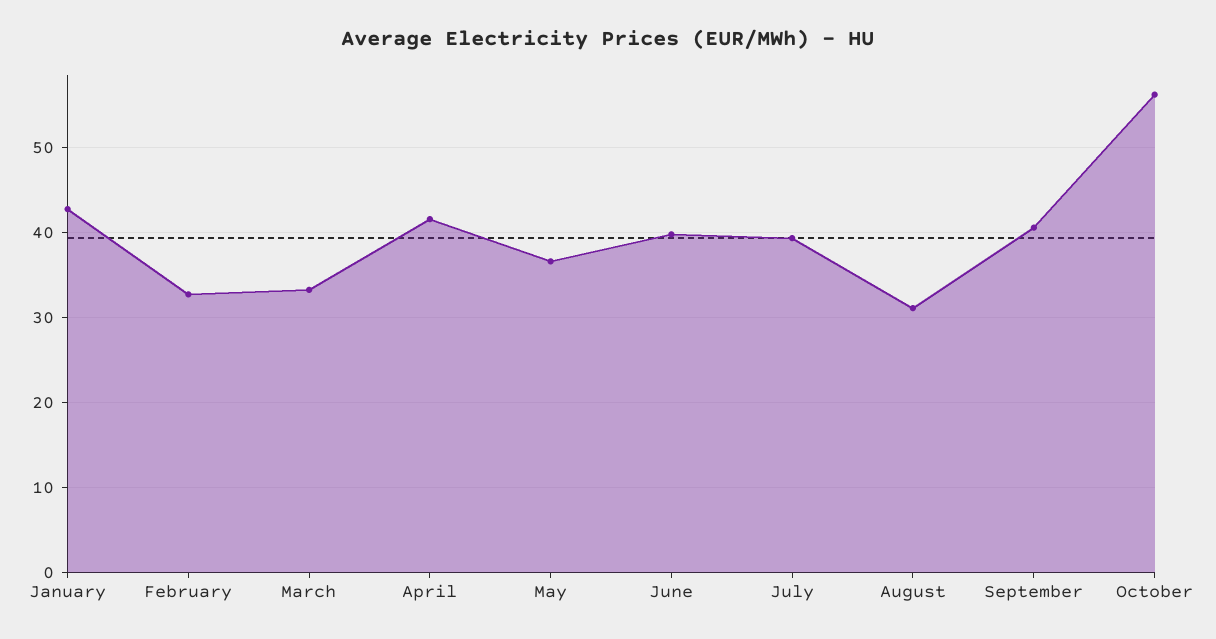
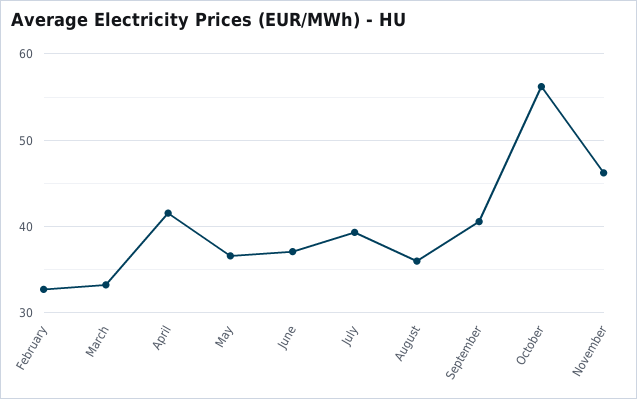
January: 43 -> none
June: 40 -> 37
August: 31 -> 36
November: none -> 46

